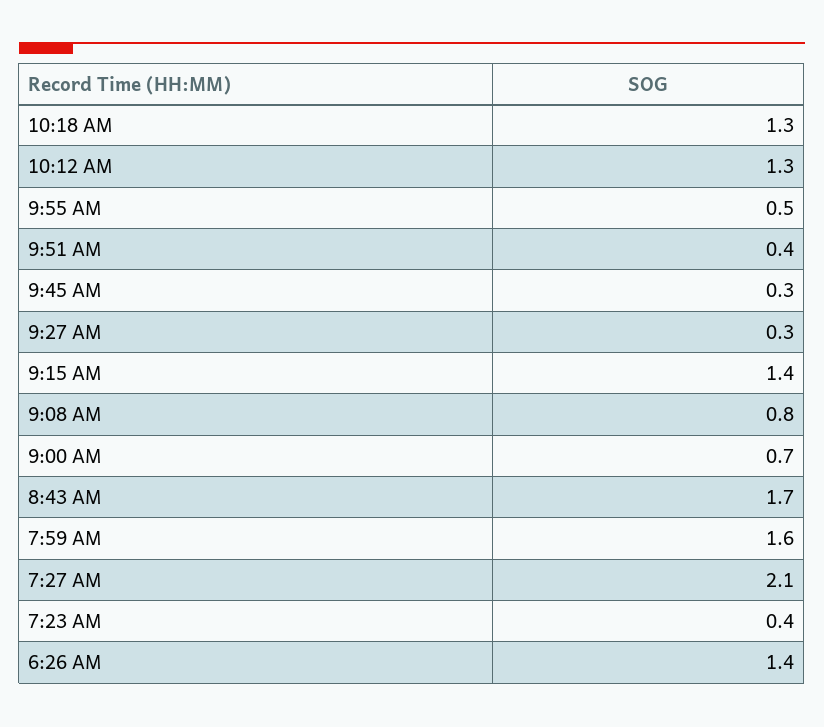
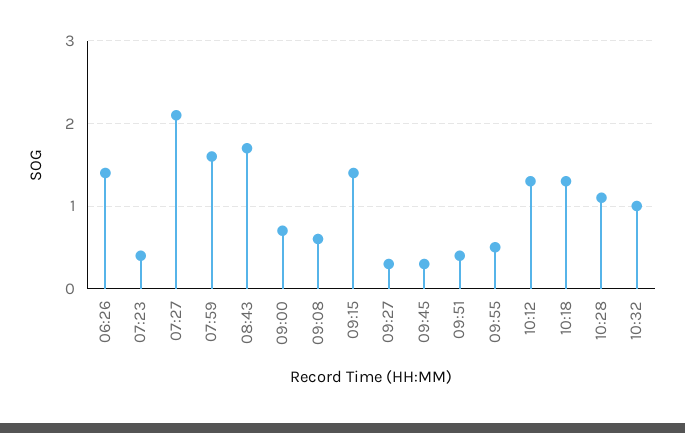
9:08 AM: 0.8 -> 0.6
10:28: none -> 1.1
10:32: none -> 1

